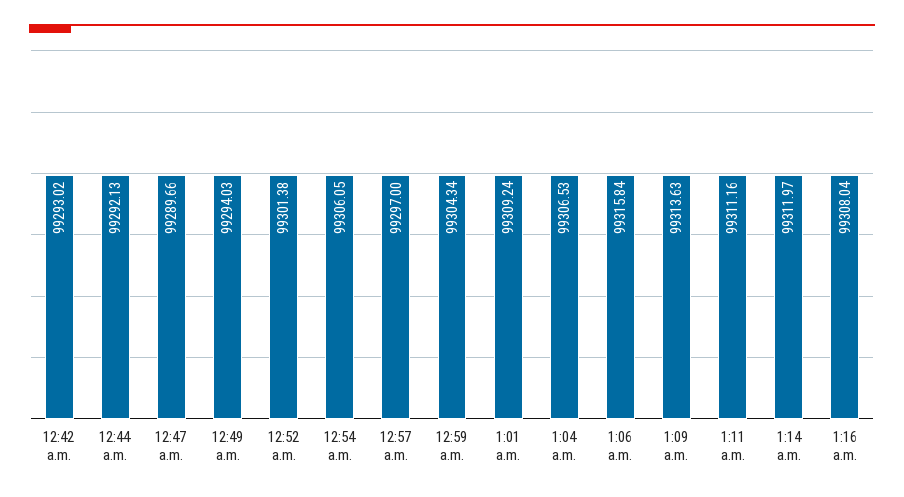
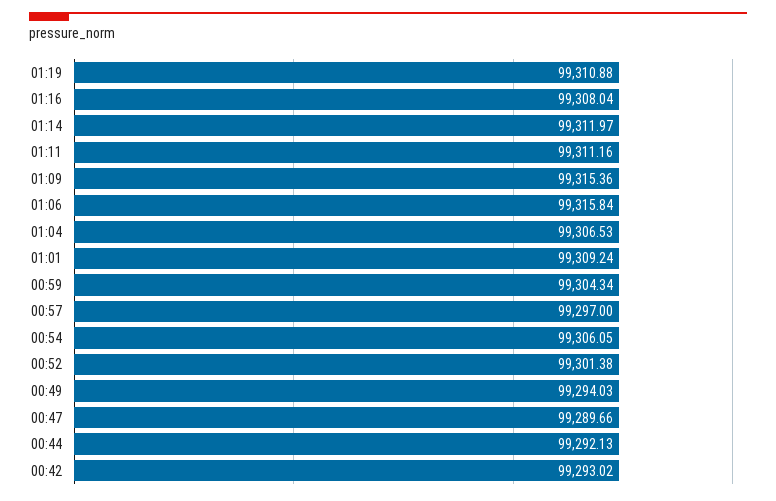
1:09 a.m.: 99313.63 -> 99315.36
01:19: none -> 99310.88

